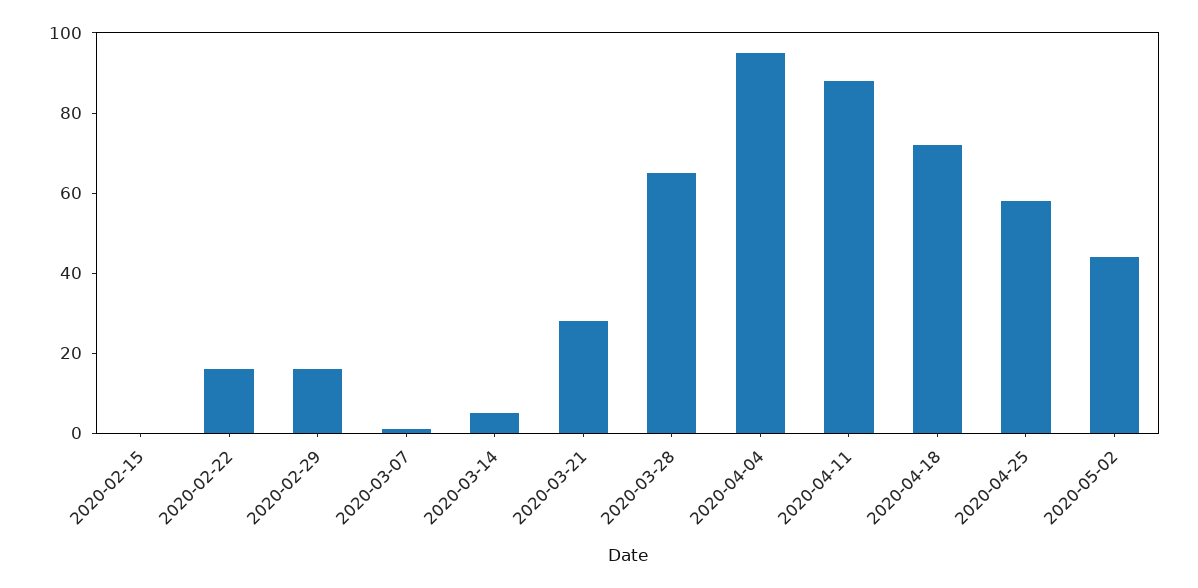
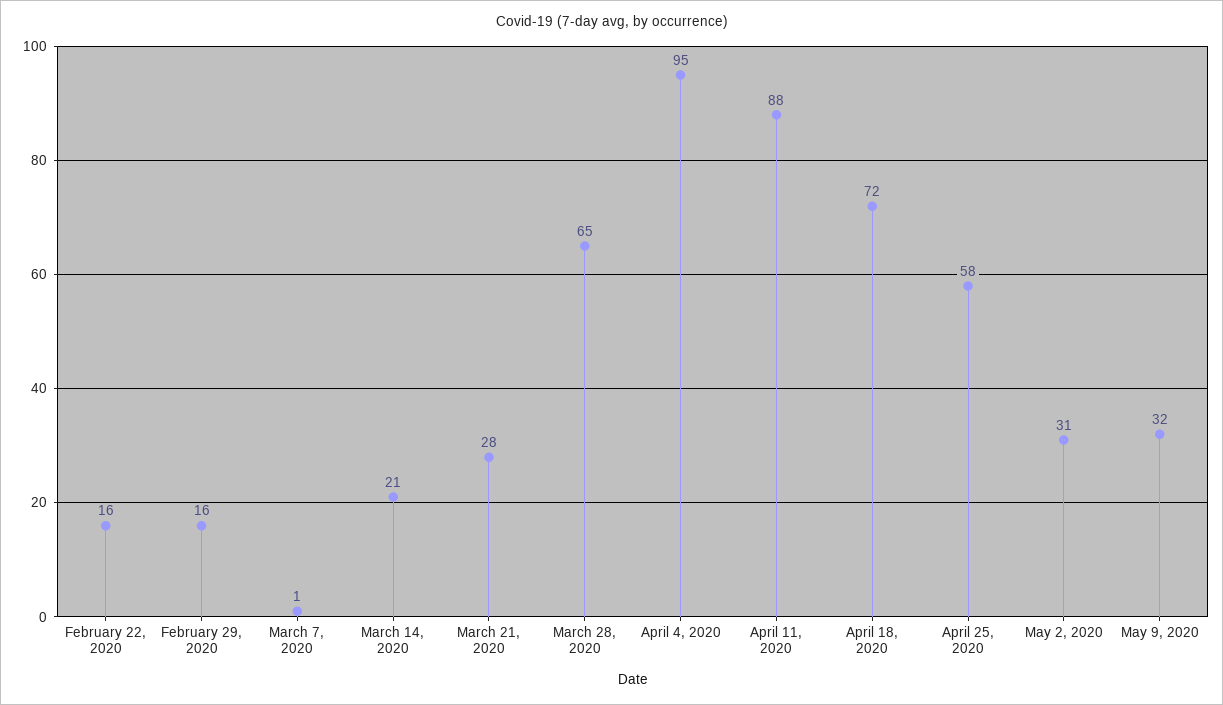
2020-02-15: 0 -> none
2020-03-14: 5 -> 21
2020-05-02: 45 -> 31
May 9, 2020: none -> 32

